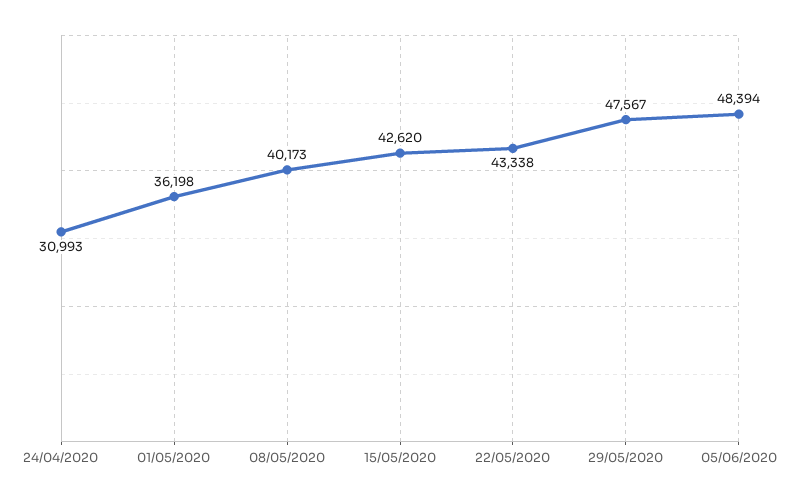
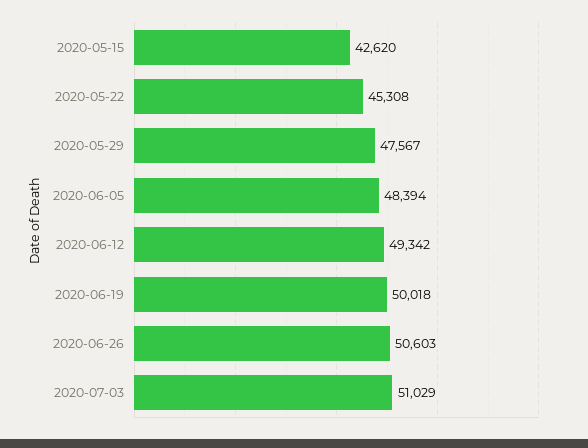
24/04/2020: 30993 -> none
01/05/2020: 36198 -> none
08/05/2020: 40173 -> none
22/05/2020: 43338 -> 45308
2020-06-12: none -> 49342
2020-06-19: none -> 50018
2020-06-26: none -> 50603
2020-07-03: none -> 51029

